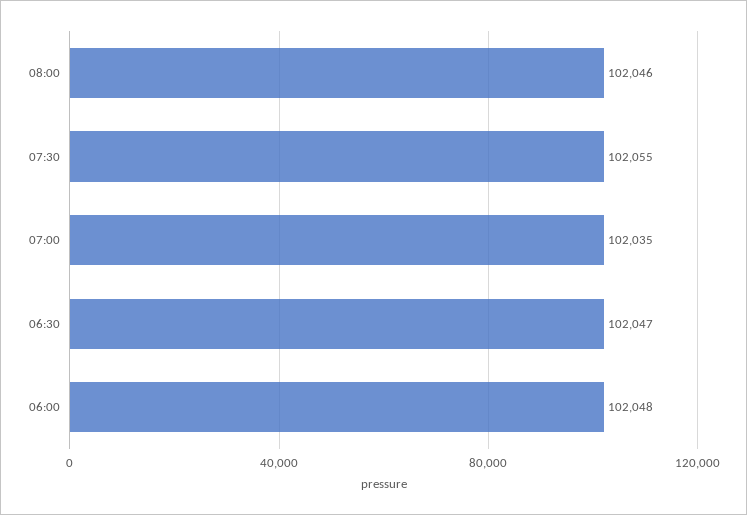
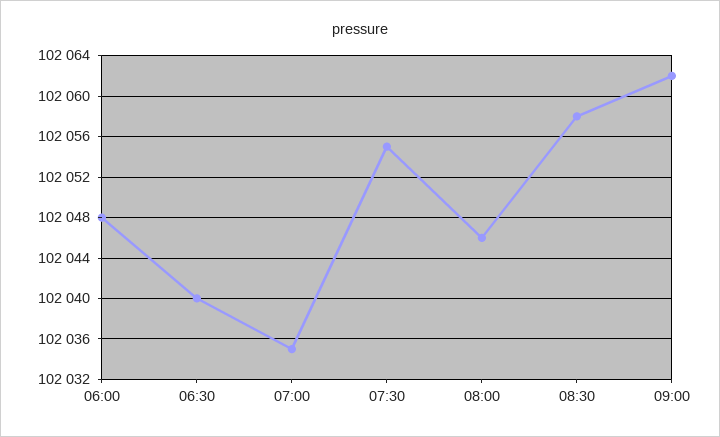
06:30: 102047 -> 102040
08:30: none -> 102058
09:00: none -> 102062

